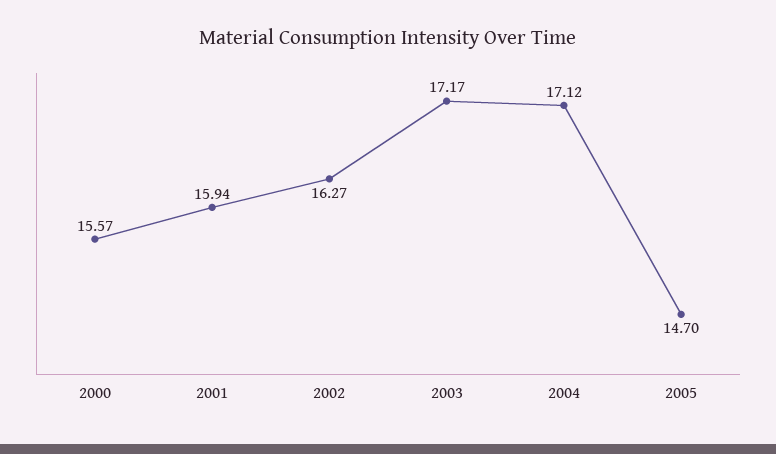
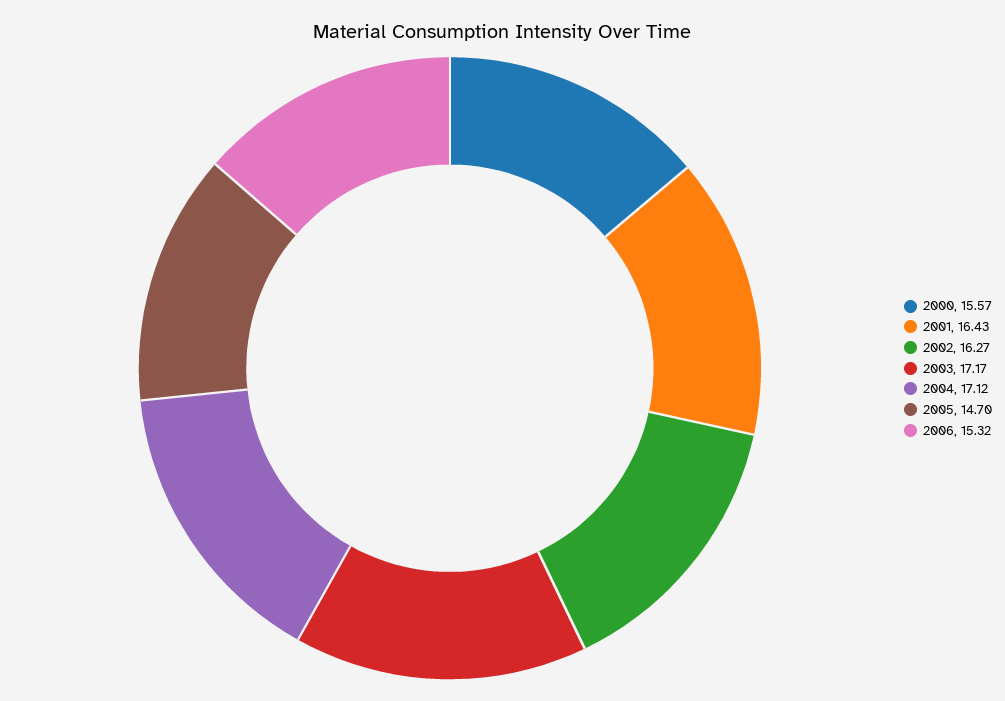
2001: 15.94 -> 16.43
2006: none -> 15.32

